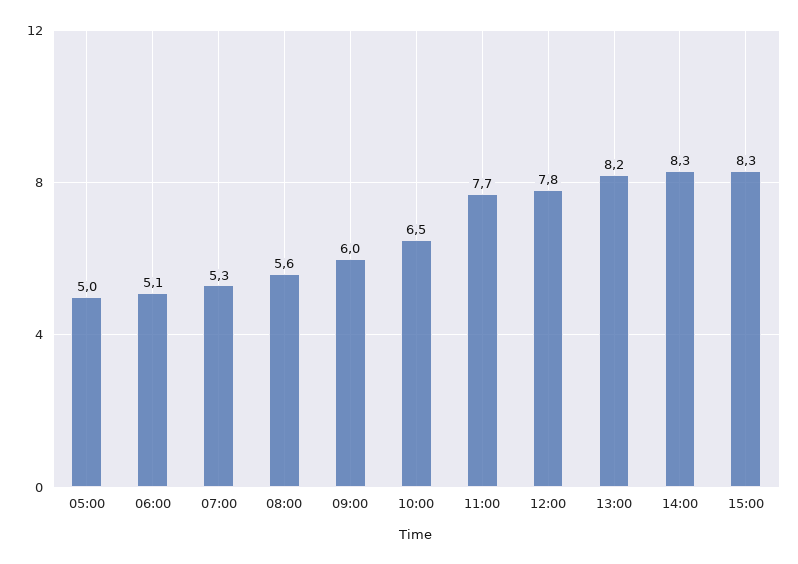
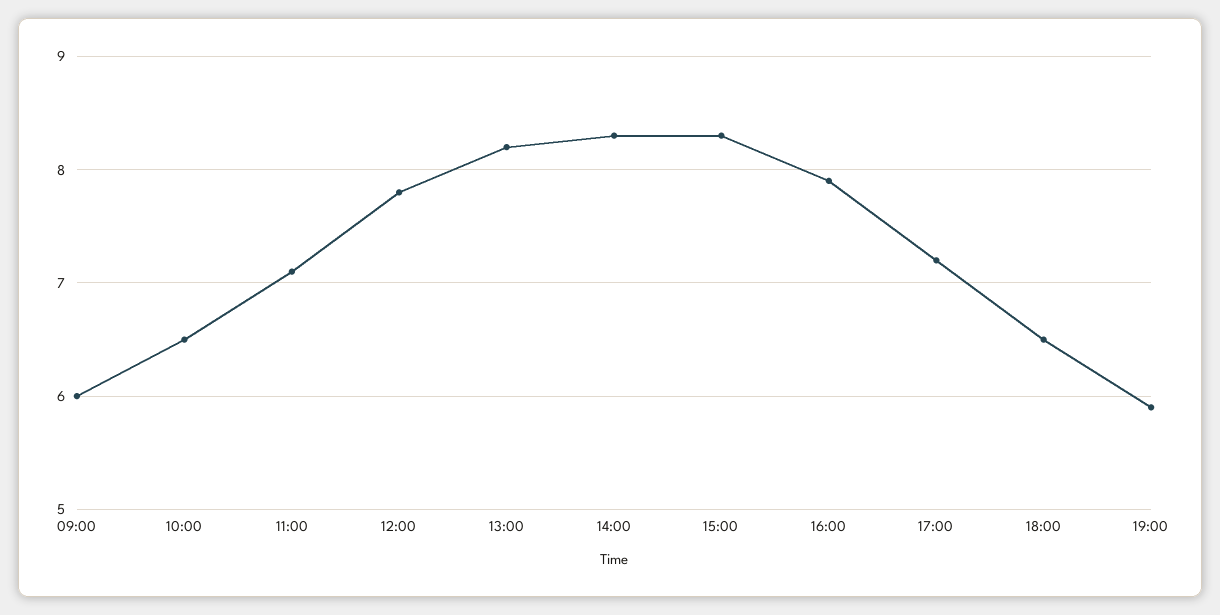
05:00: 5 -> none
06:00: 5.1 -> none
07:00: 5.3 -> none
08:00: 5.6 -> none
11:00: 7.7 -> 7.1
16:00: none -> 7.9
17:00: none -> 7.2
18:00: none -> 6.5
19:00: none -> 5.9

